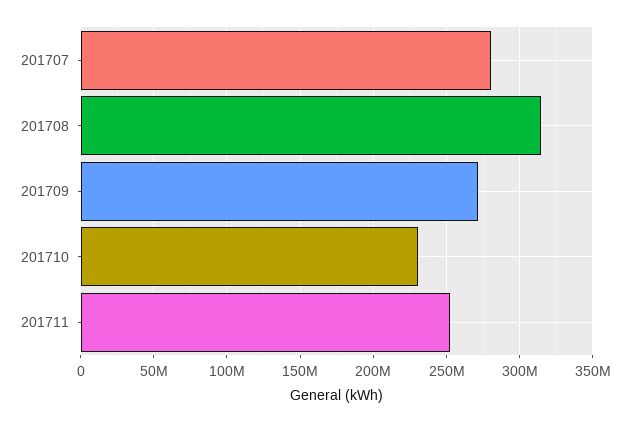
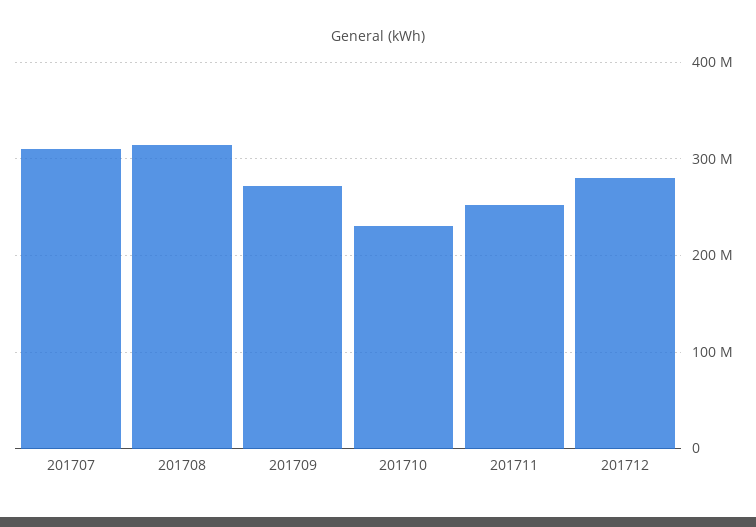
201707: 280000000 -> 310000000
201712: none -> 280000000

